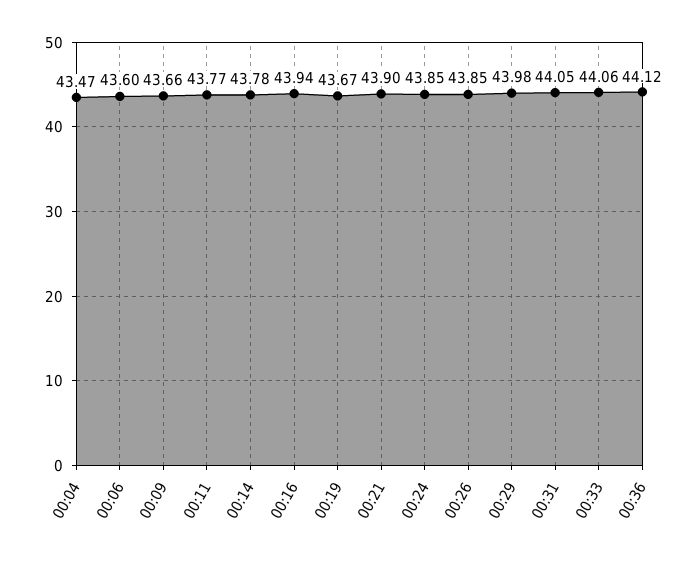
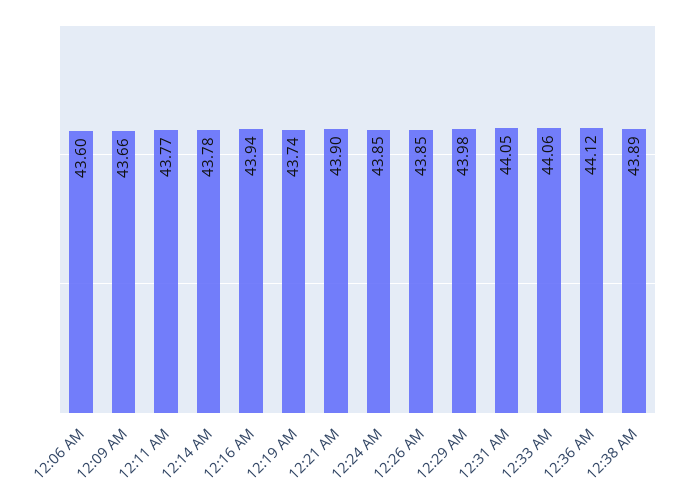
00:04: 43.47 -> none
00:19: 43.67 -> 43.74
12:38 AM: none -> 43.89

